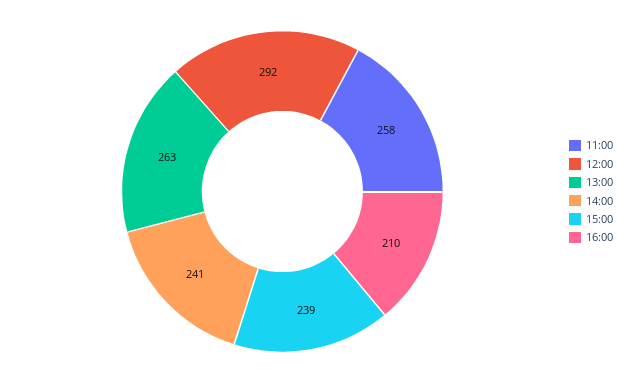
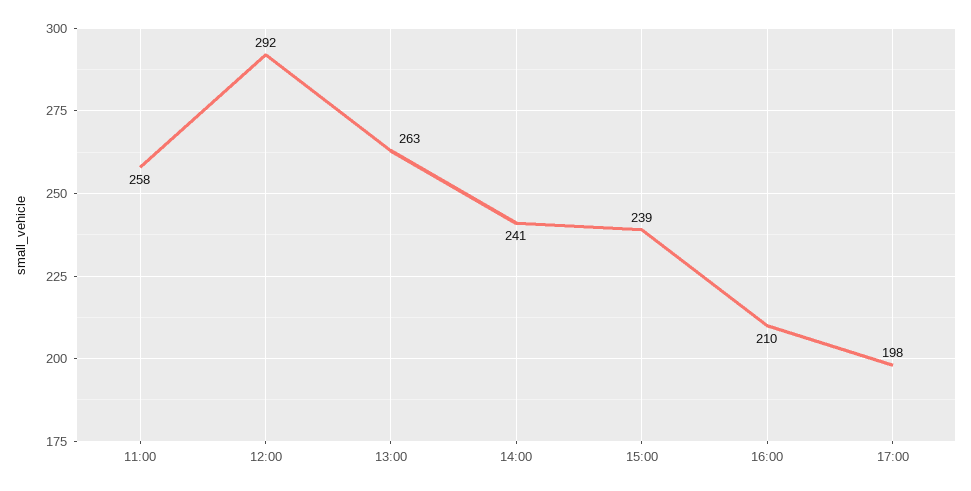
17:00: none -> 198

